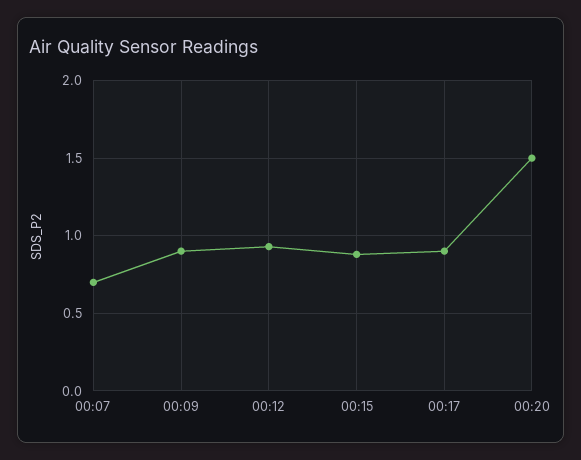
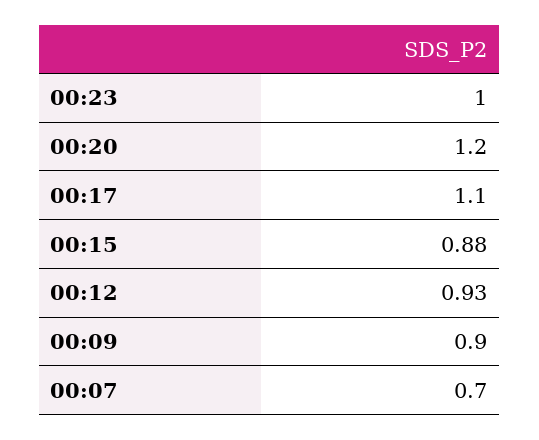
00:17: 0.9 -> 1.1
00:20: 1.5 -> 1.2
00:23: none -> 1

